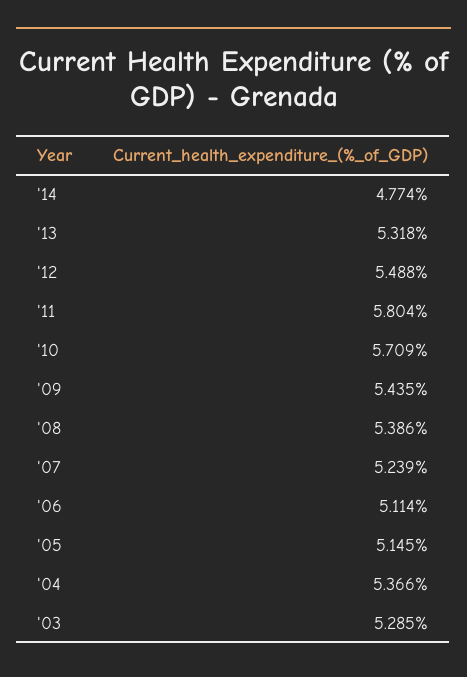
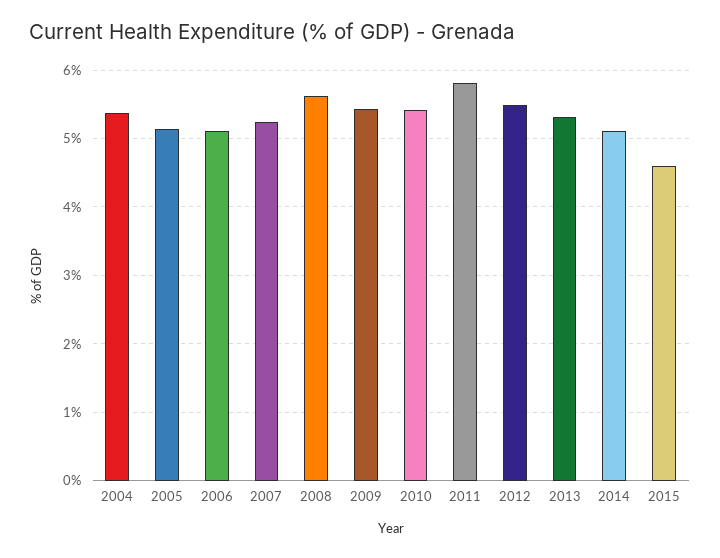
'14: 4.774 -> 5.1
'10: 5.709 -> 5.4
'08: 5.386 -> 5.6
'03: 5.285 -> none
2015: none -> 4.6

